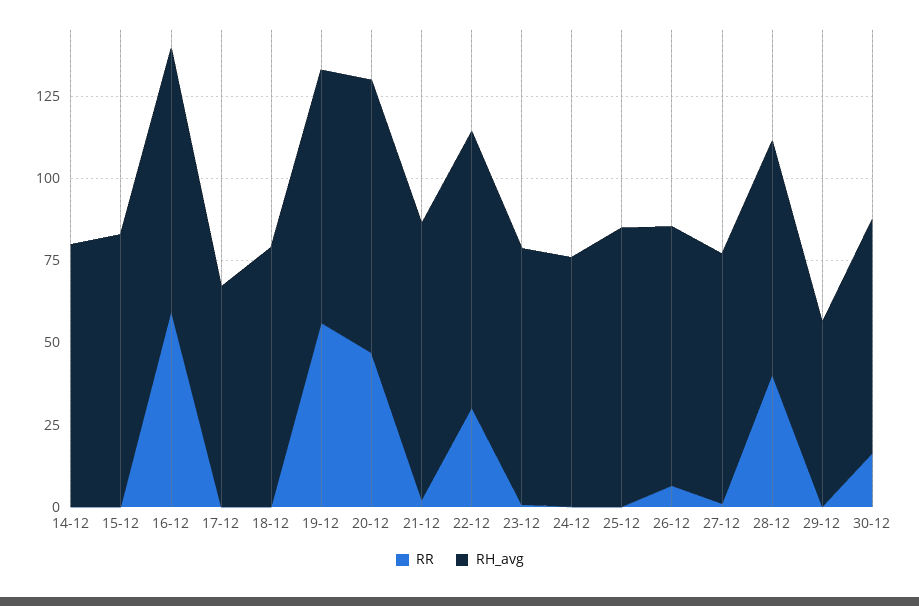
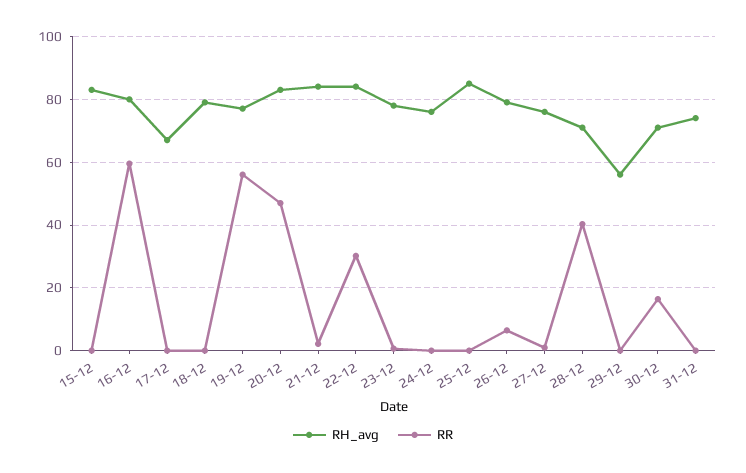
RR, 14-12: 0 -> none
RH_avg, 14-12: 80 -> none
RH_avg, 31-12: none -> 74
RR, 31-12: none -> 0

